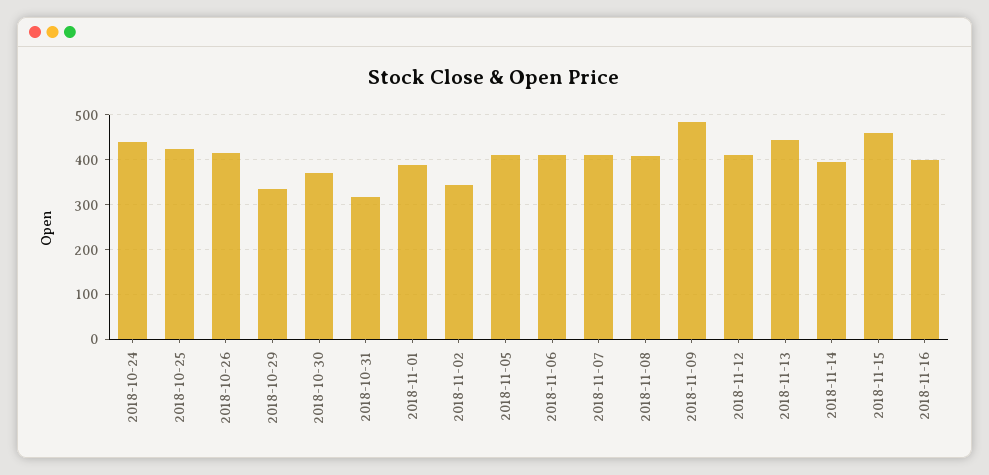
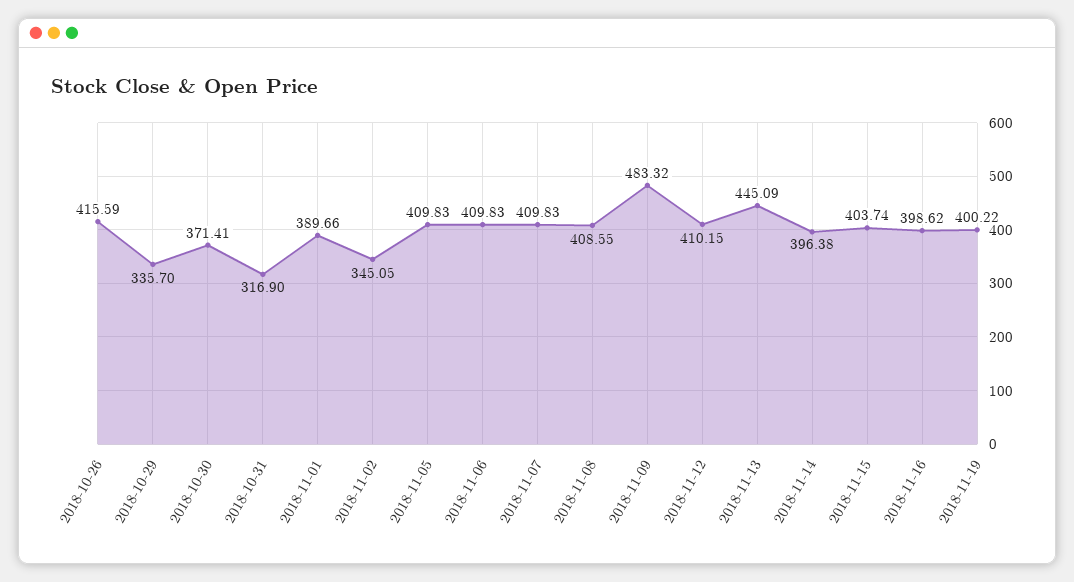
2018-10-24: 440 -> none
2018-10-25: 420 -> none
2018-11-15: 460 -> 403.74
2018-11-19: none -> 400.22

